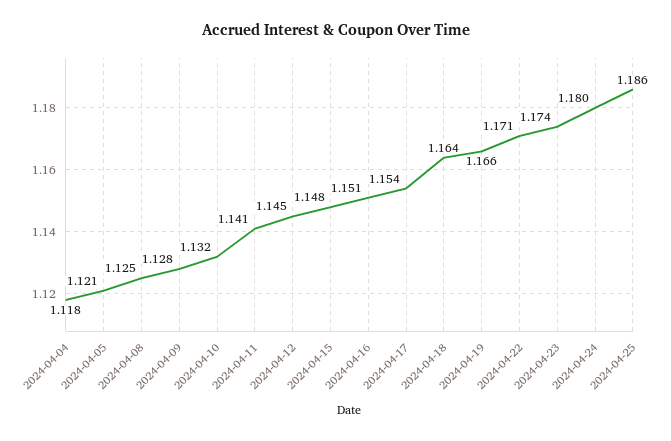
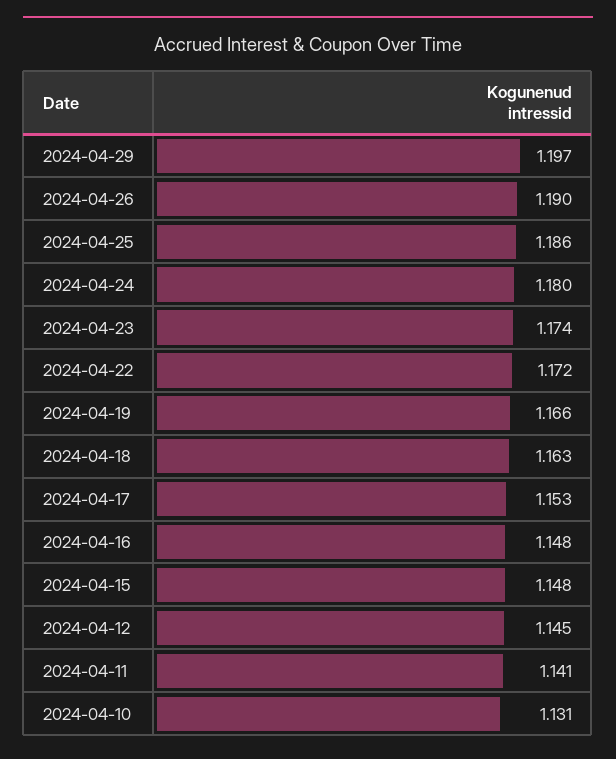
2024-04-04: 1.118 -> none
2024-04-05: 1.121 -> none
2024-04-08: 1.125 -> none
2024-04-09: 1.128 -> none
2024-04-10: 1.132 -> 1.131
2024-04-16: 1.151 -> 1.148
2024-04-17: 1.154 -> 1.153
2024-04-18: 1.164 -> 1.163
2024-04-22: 1.171 -> 1.172
2024-04-29: none -> 1.197
2024-04-26: none -> 1.19

